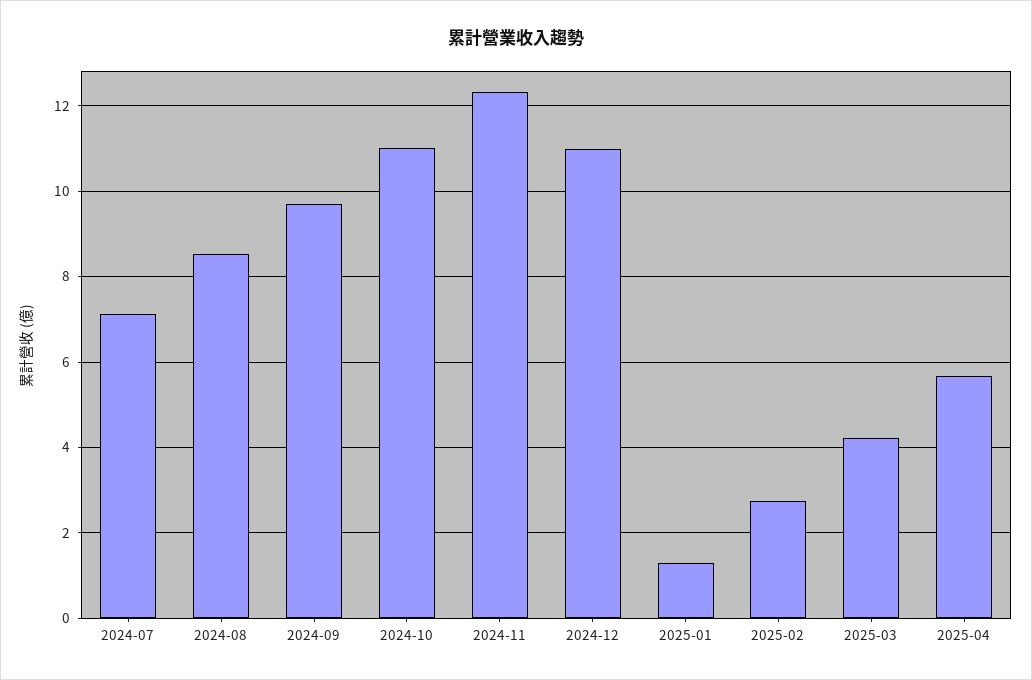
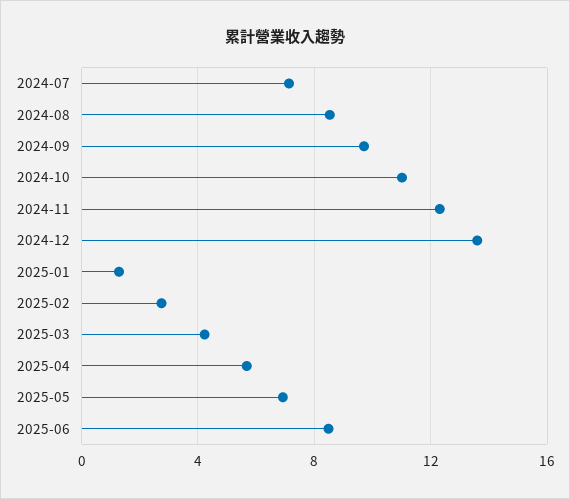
2024-12: 11 -> 13.5
2025-05: none -> 7
2025-06: none -> 8.5

